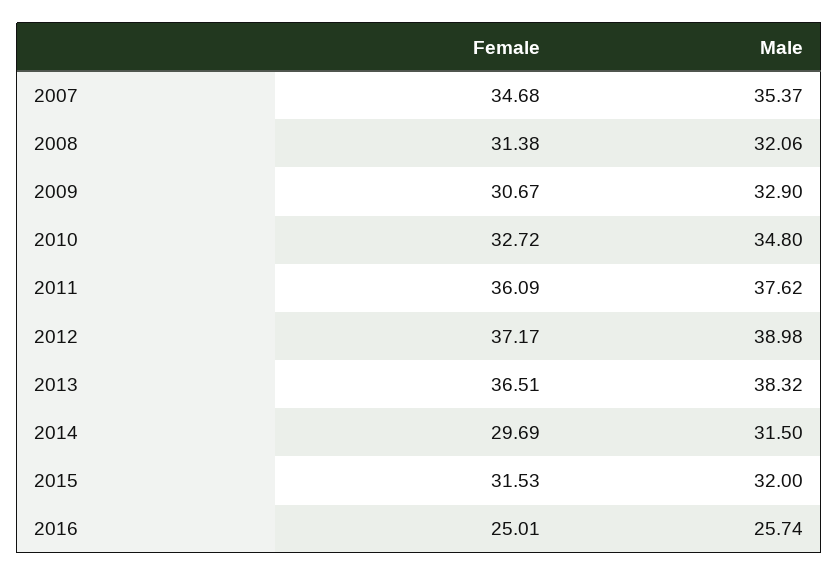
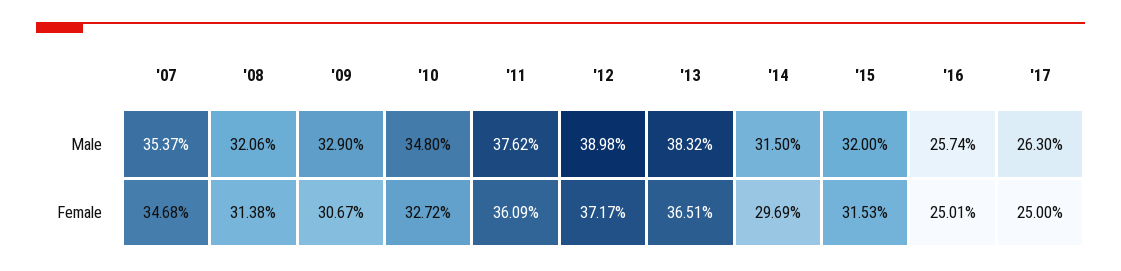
Male, '17: none -> 26.3
Female, '17: none -> 25

